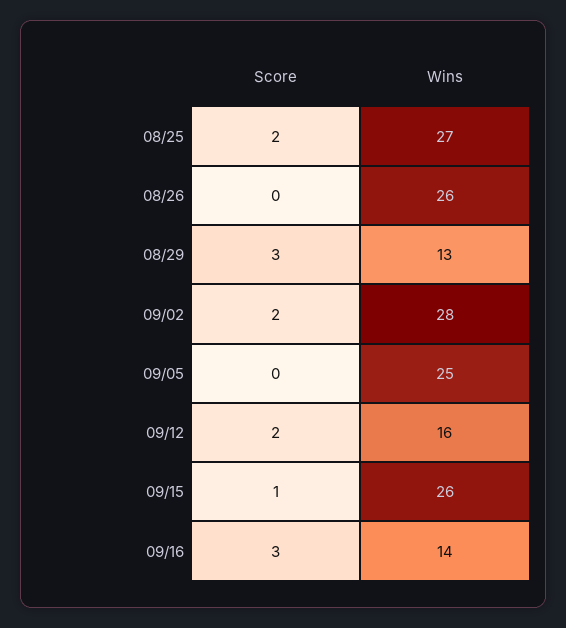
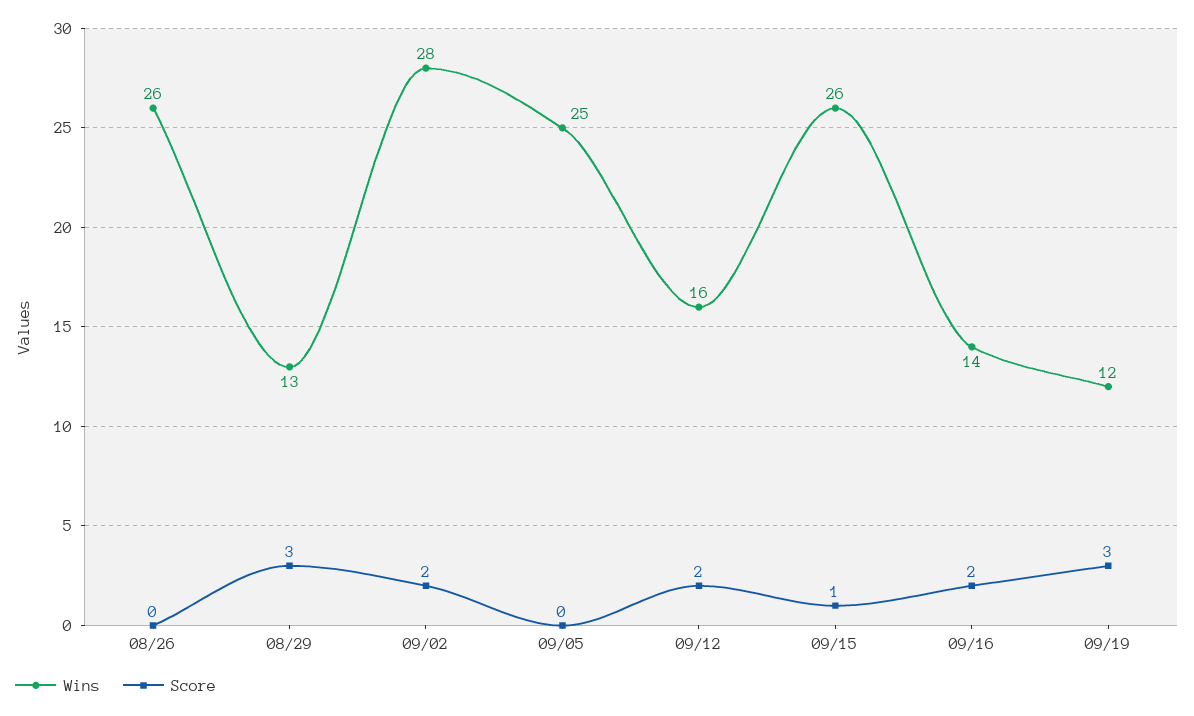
Score, 08/25: 2 -> none
Wins, 08/25: 27 -> none
Score, 09/16: 3 -> 2
Wins, 09/19: none -> 12
Score, 09/19: none -> 3

